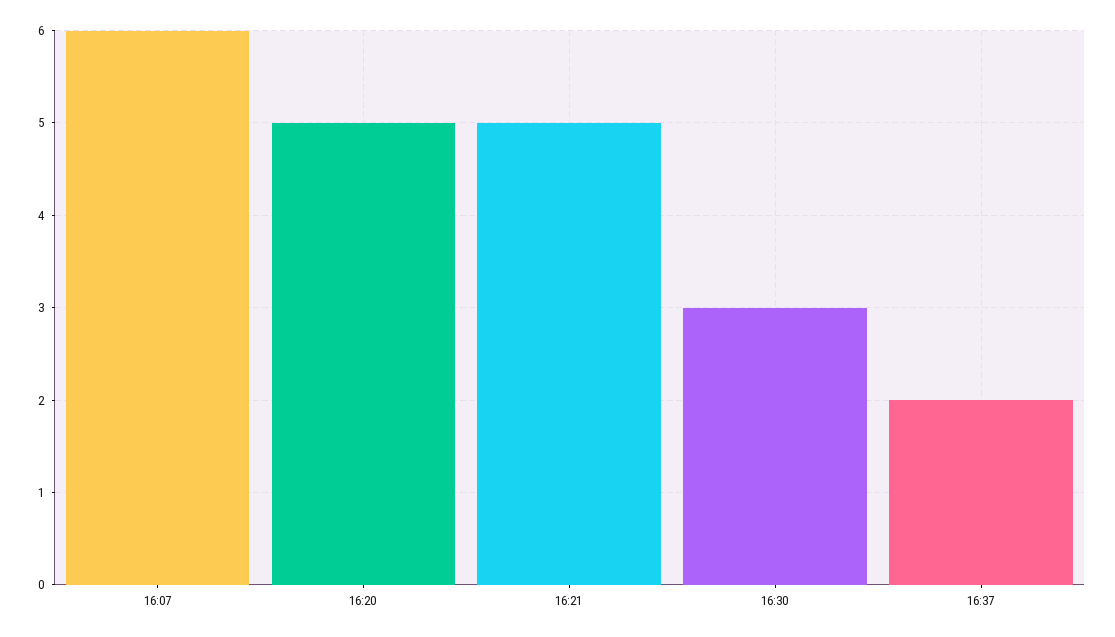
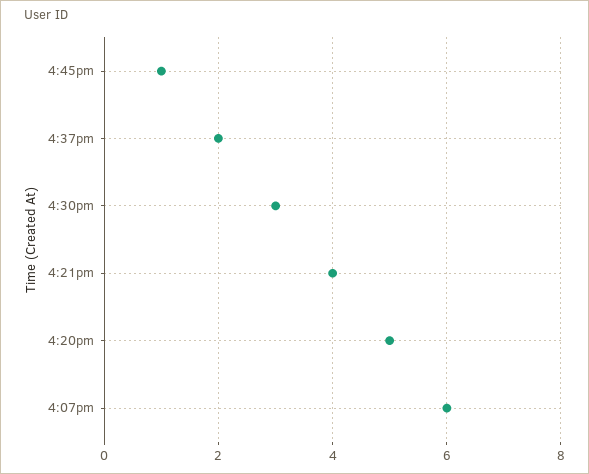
16:21: 5 -> 4
4:45pm: none -> 1

